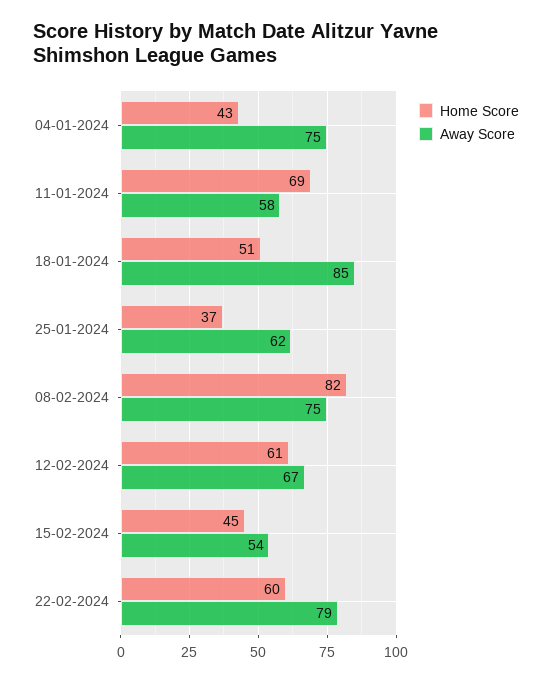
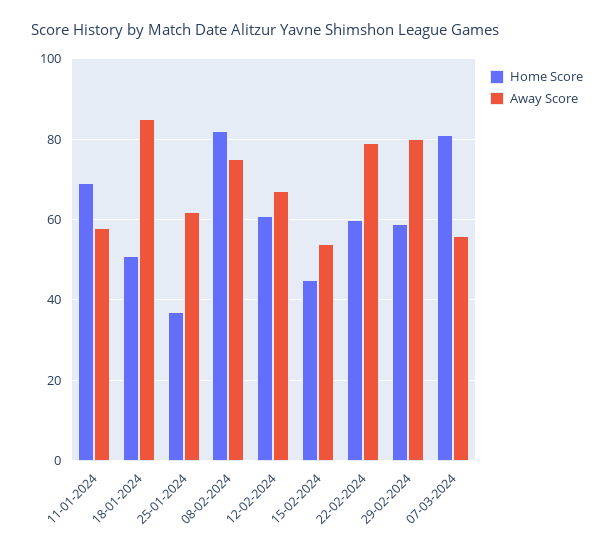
Home Score, 04-01-2024: 43 -> none
Away Score, 04-01-2024: 75 -> none
Home Score, 29-02-2024: none -> 60
Away Score, 29-02-2024: none -> 80
Home Score, 07-03-2024: none -> 80
Away Score, 07-03-2024: none -> 55

